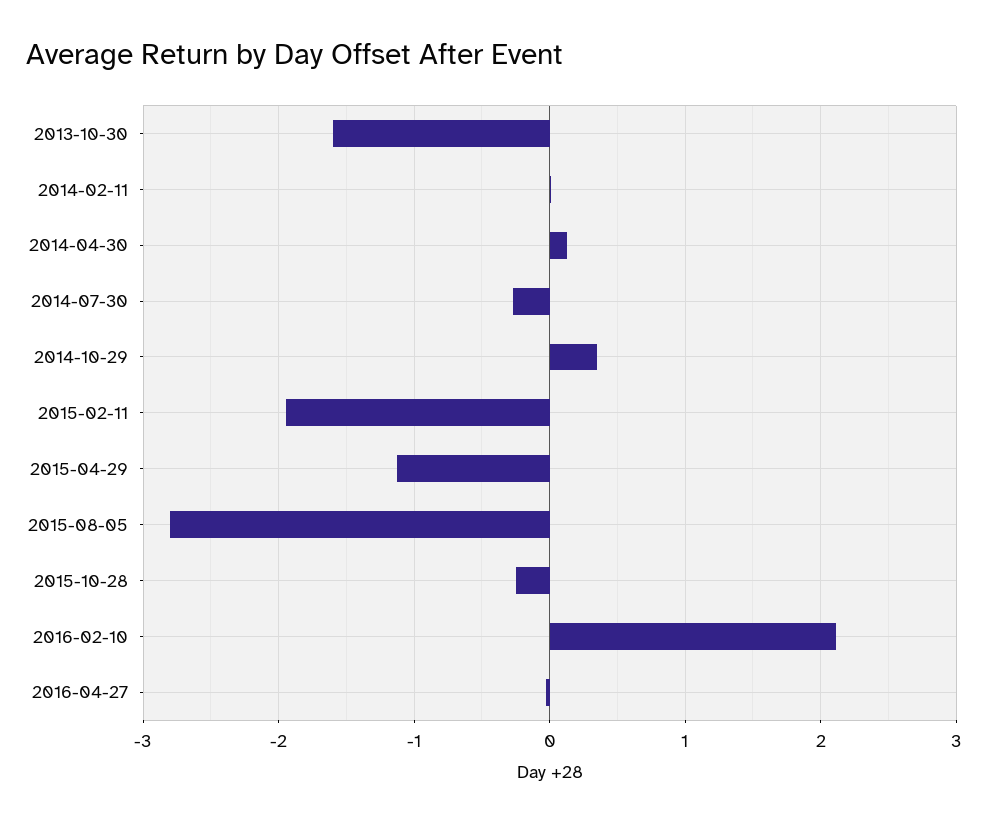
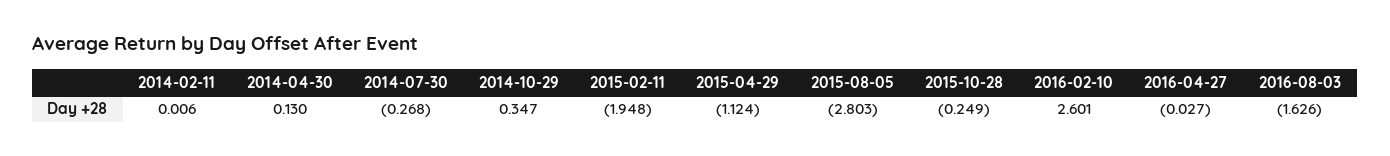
2013-10-30: -1.6 -> none
2016-02-10: 2.1 -> 2.601
2016-08-03: none -> -1.626

